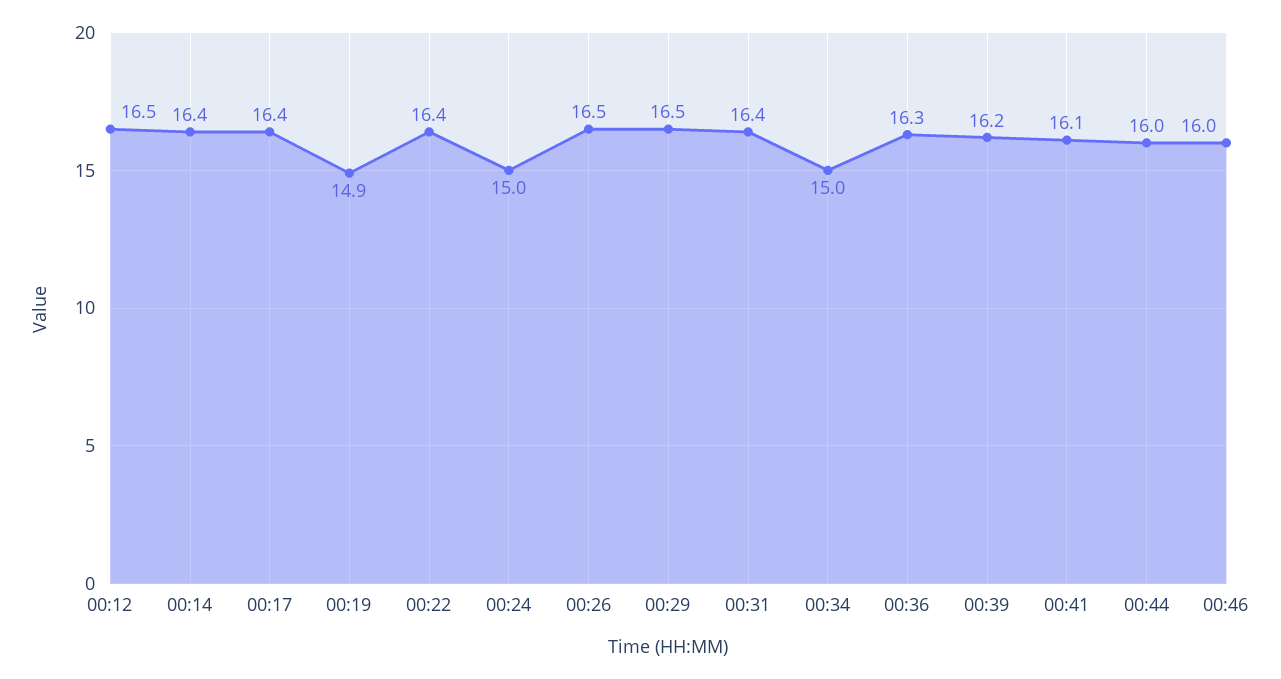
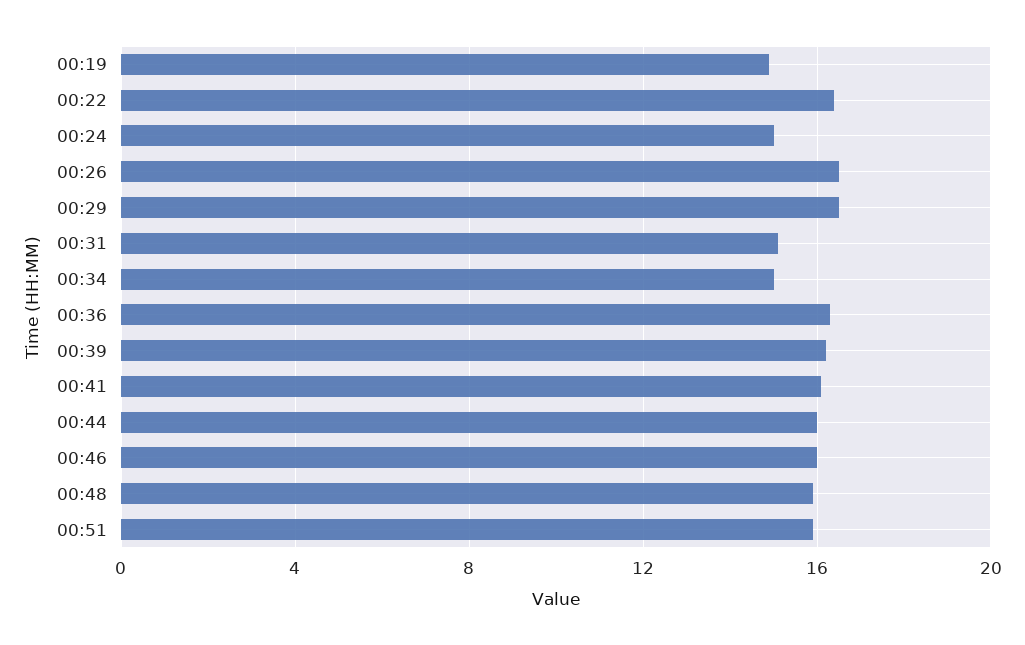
00:12: 16.5 -> none
00:14: 16.4 -> none
00:17: 16.4 -> none
00:31: 16.4 -> 15
00:48: none -> 16
00:51: none -> 16

